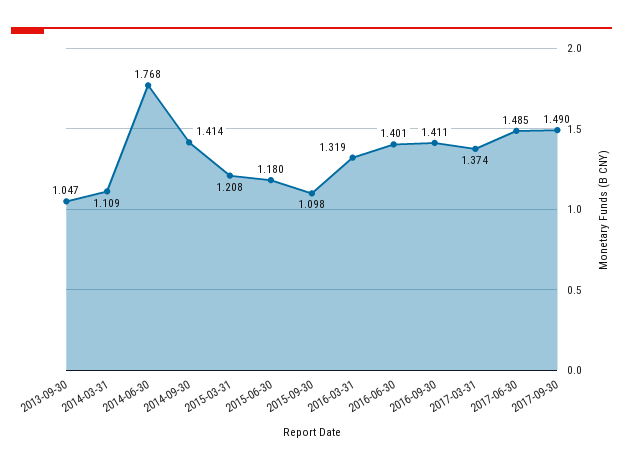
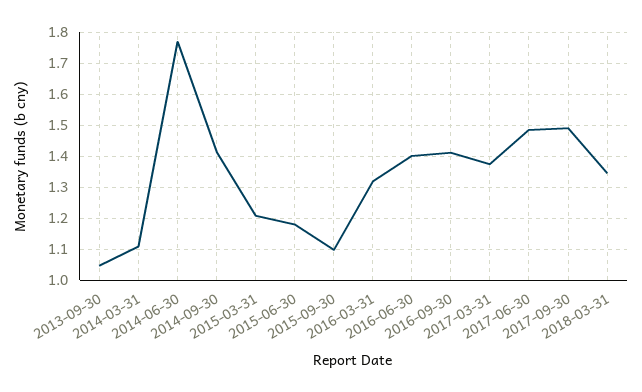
2018-03-31: none -> 1.34

